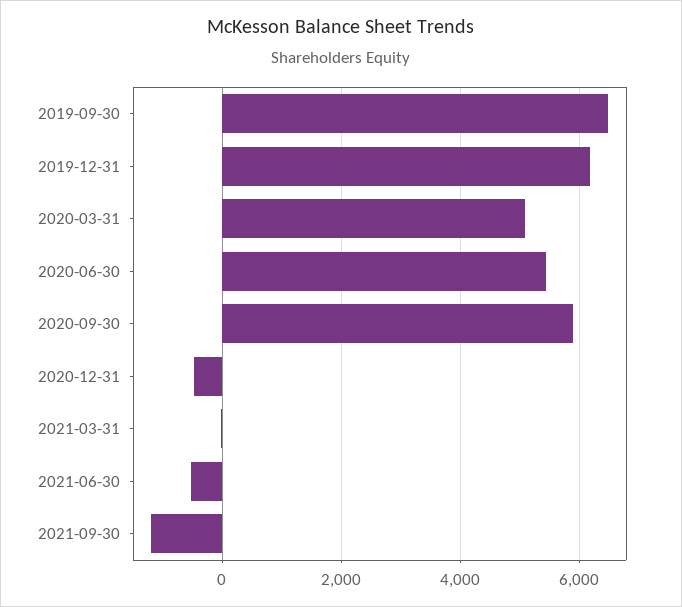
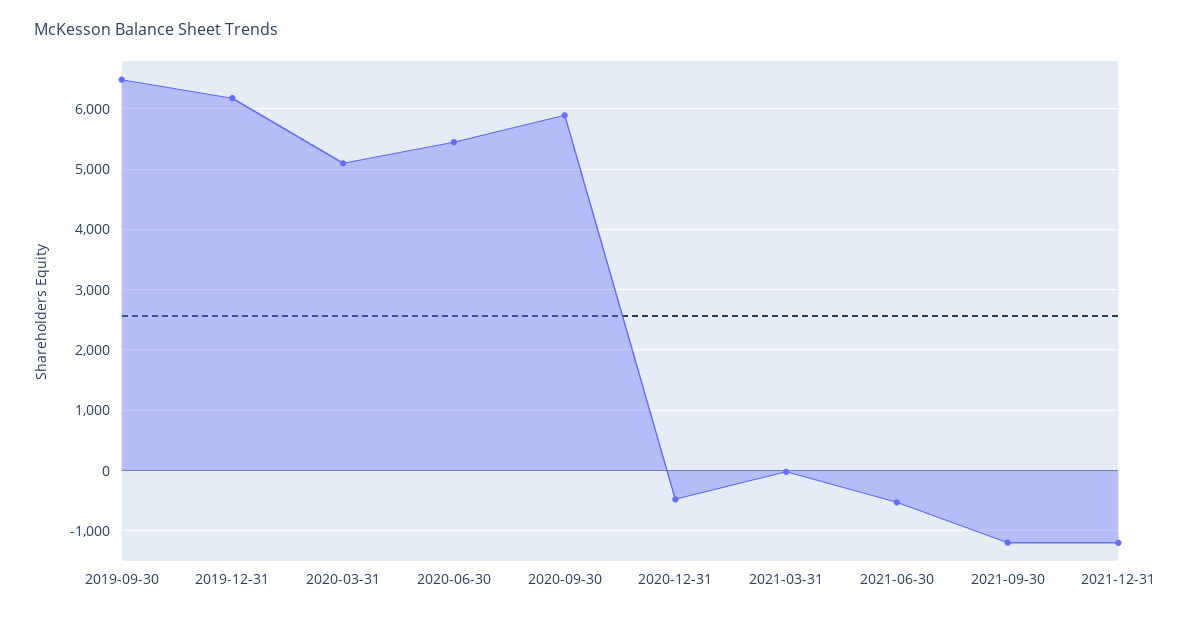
2021-12-31: none -> -1200

